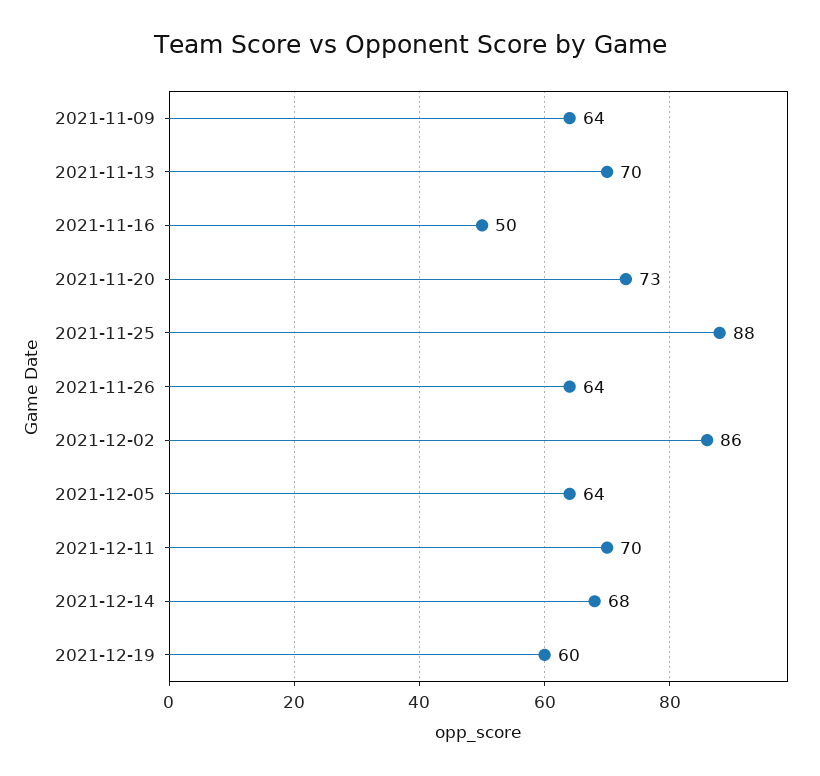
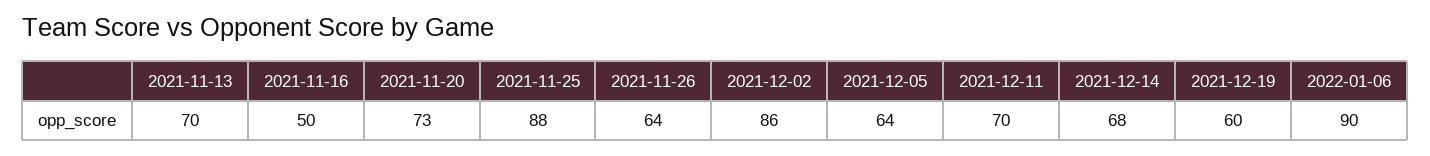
2021-11-09: 64 -> none
2022-01-06: none -> 90

